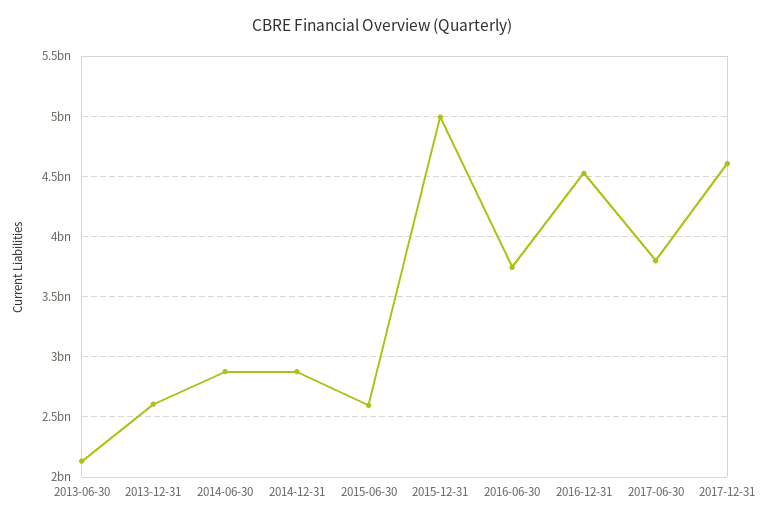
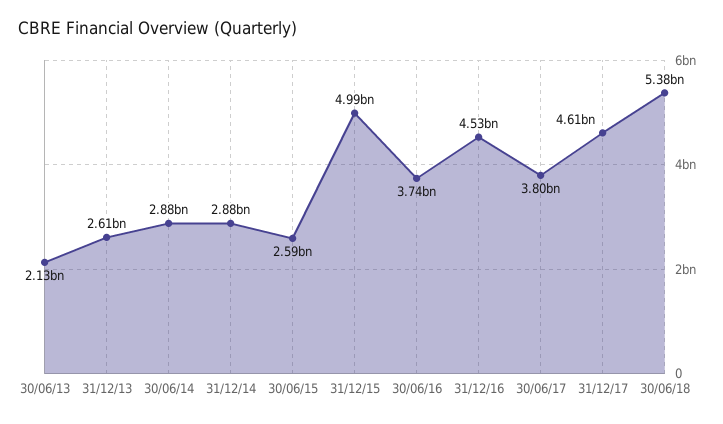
30/06/18: none -> 5380000000

